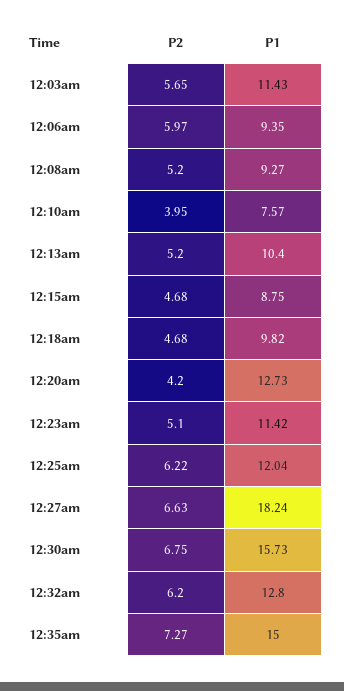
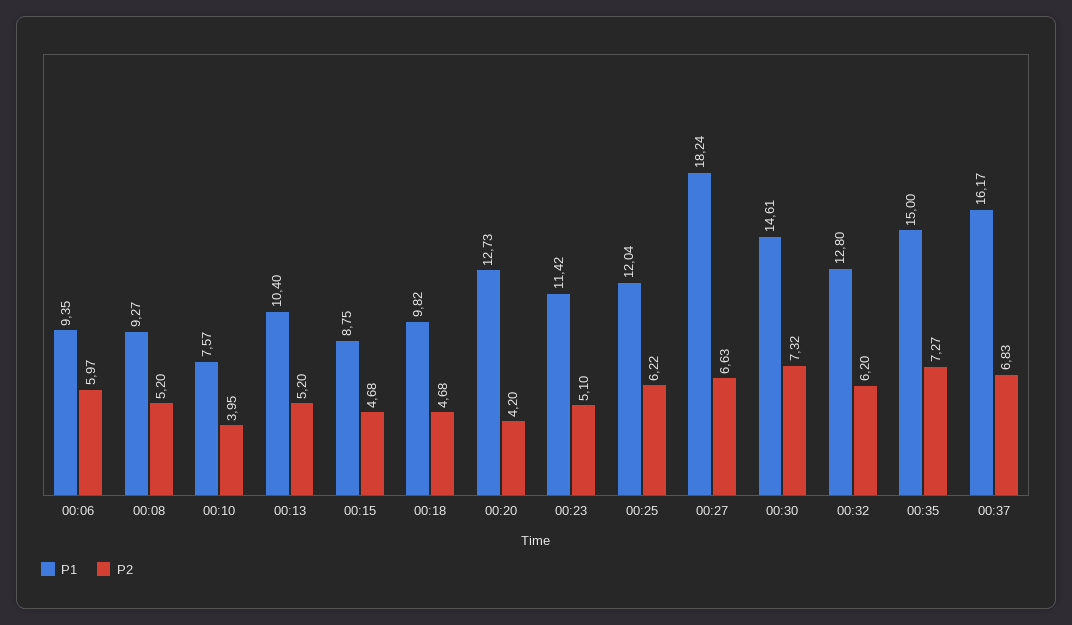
P2, 12:03am: 5.65 -> none
P1, 12:03am: 11.43 -> none
P2, 12:30am: 6.75 -> 7.32
P1, 12:30am: 15.73 -> 14.61
P1, 00:37: none -> 16.17
P2, 00:37: none -> 6.83

